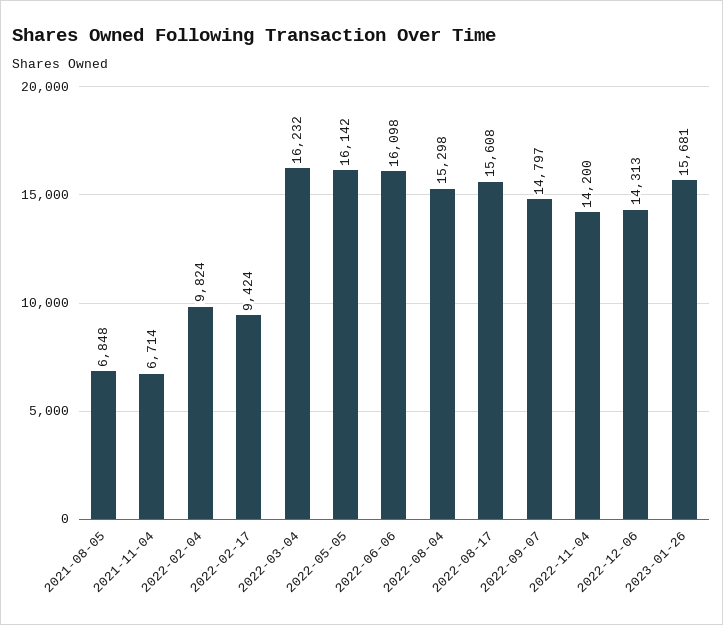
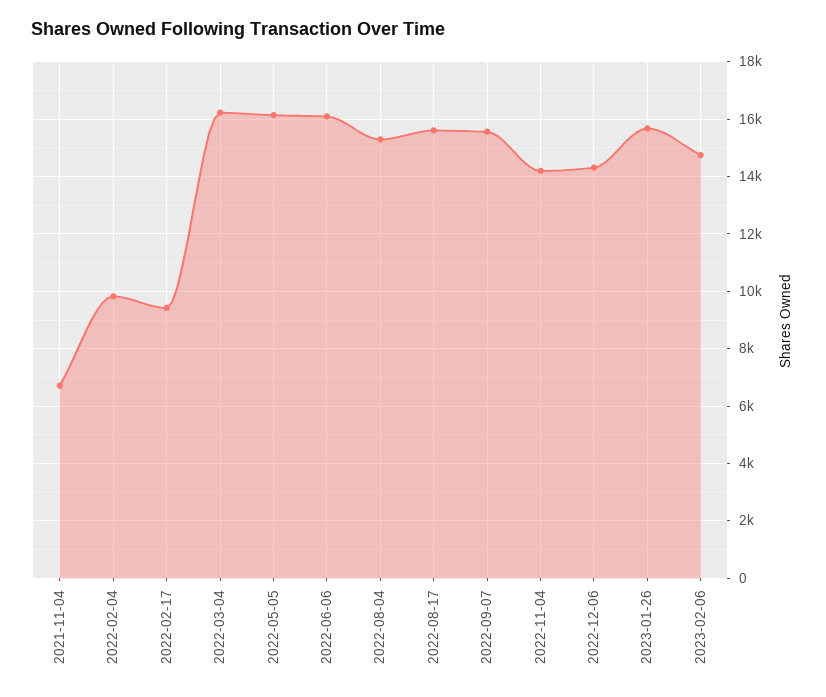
2021-08-05: 6848 -> none
2022-09-07: 14797 -> 15500
2023-02-06: none -> 14750

